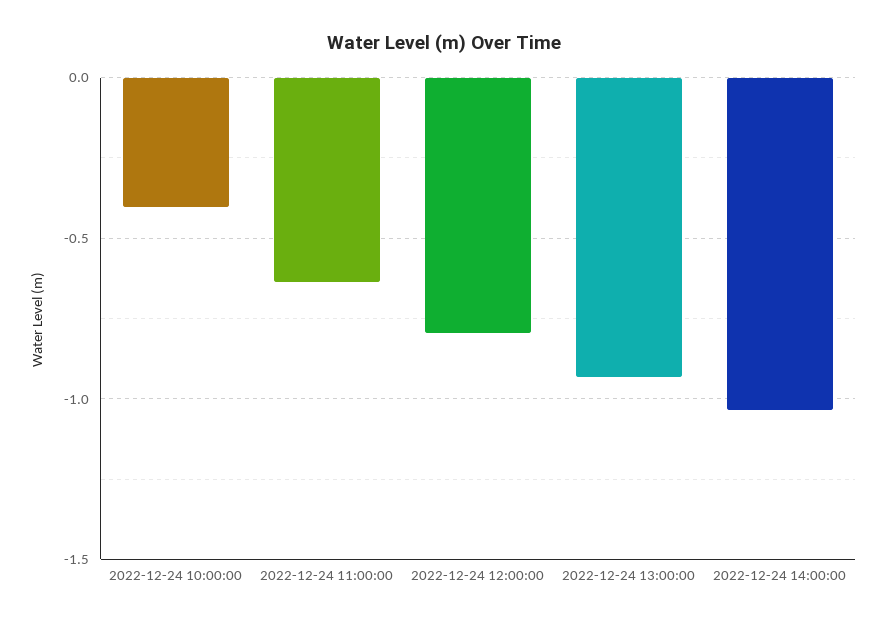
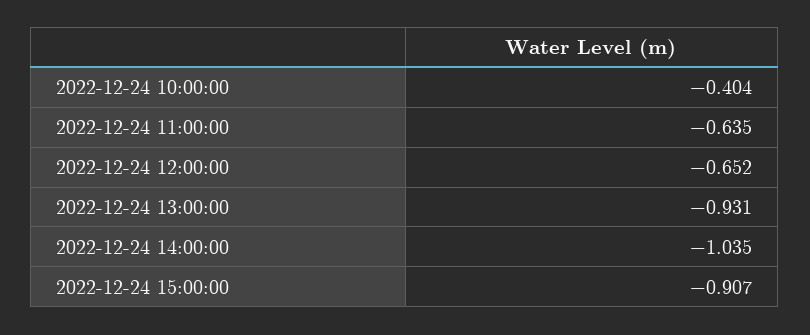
2022-12-24 12:00:00: -0.8 -> -0.652
2022-12-24 15:00:00: none -> -0.907

